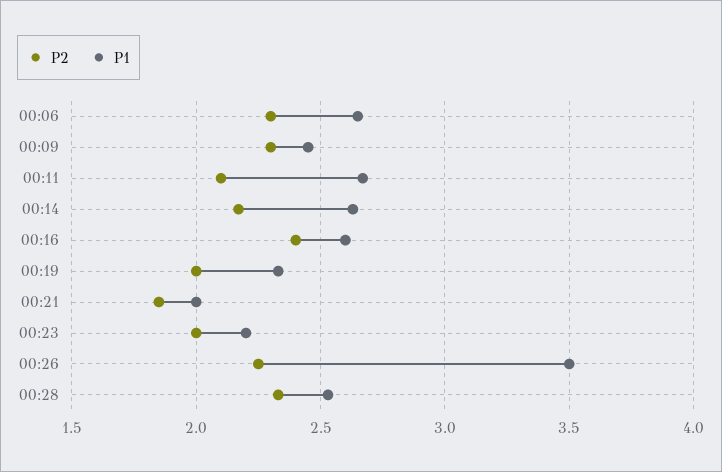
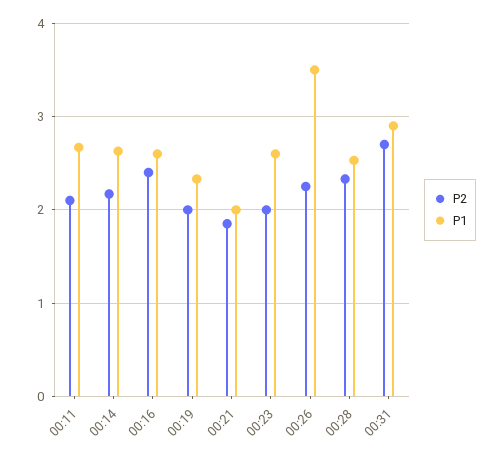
P2, 00:06: 2.3 -> none
P1, 00:06: 2.65 -> none
P2, 00:09: 2.3 -> none
P1, 00:09: 2.45 -> none
P1, 00:23: 2.2 -> 2.6
P2, 00:31: none -> 2.7
P1, 00:31: none -> 2.9

